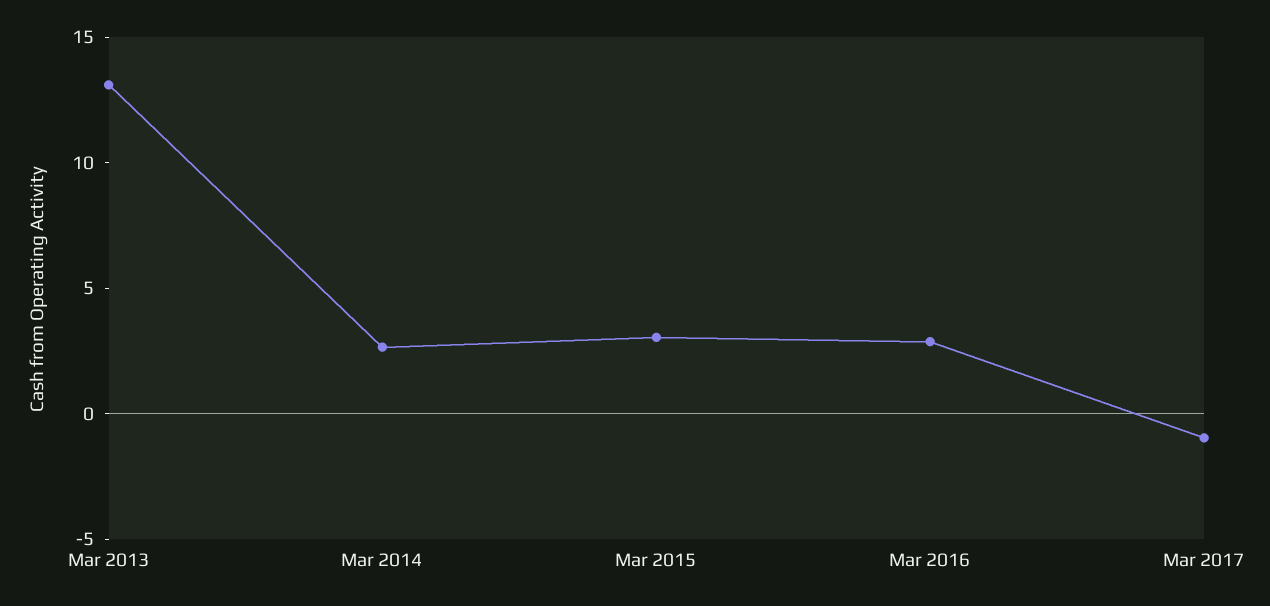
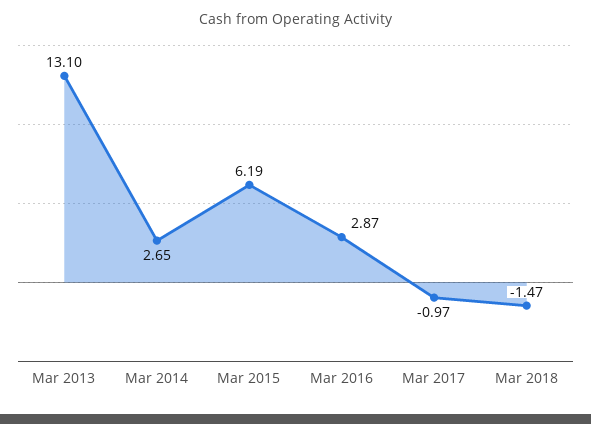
Mar 2015: 3 -> 6.19
Mar 2018: none -> -1.47

